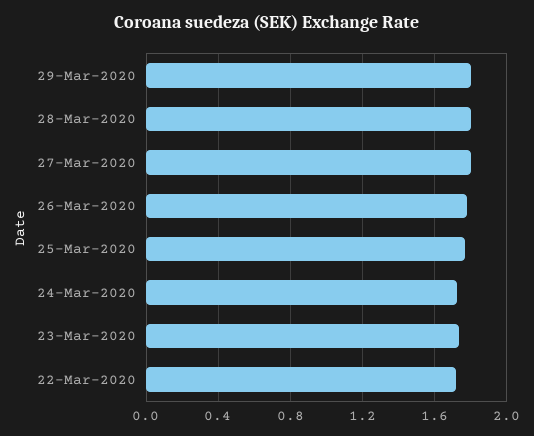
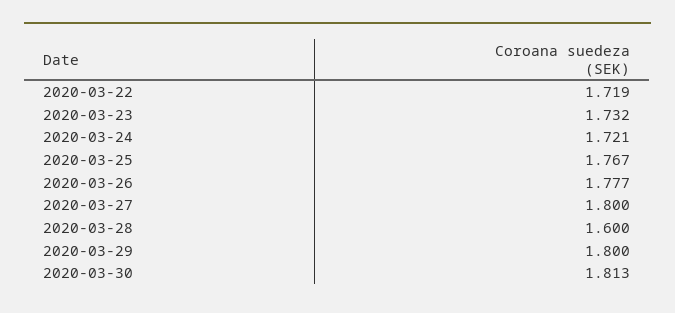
28-Mar-2020: 1.8 -> 1.6
2020-03-30: none -> 1.813

